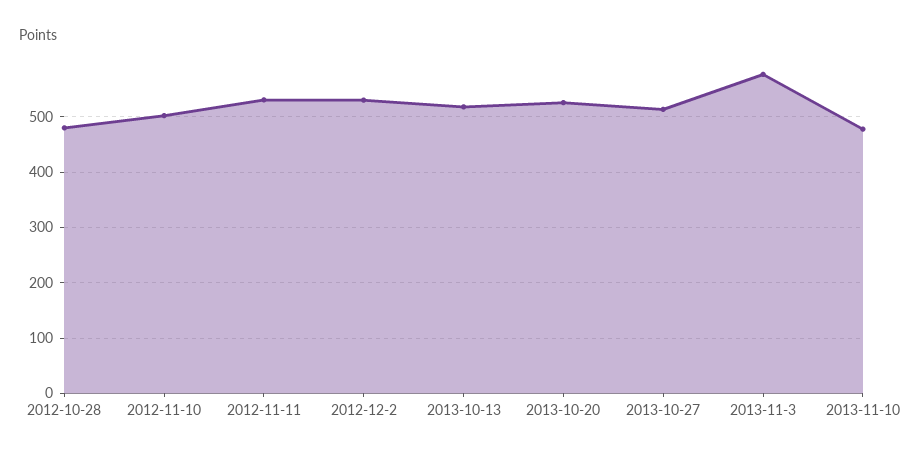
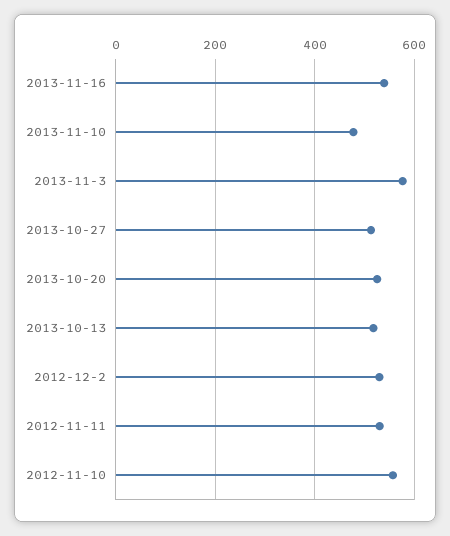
2012-10-28: 480 -> none
2012-11-10: 500 -> 560
2013-11-16: none -> 540

